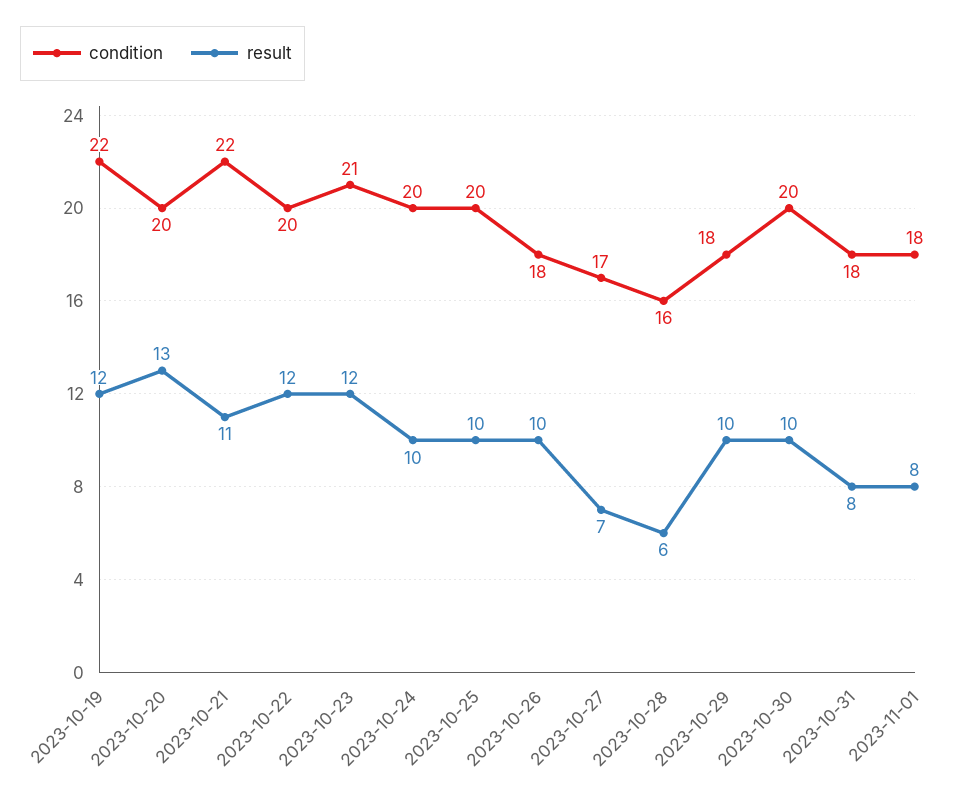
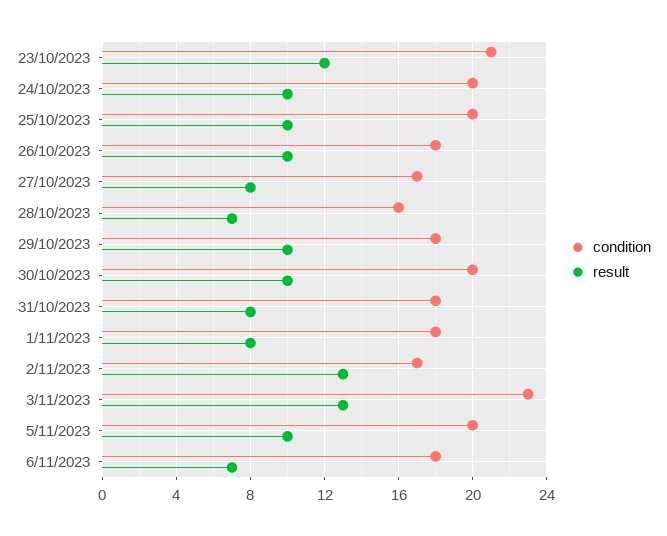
condition, 2023-10-19: 22 -> none
result, 2023-10-19: 12 -> none
condition, 2023-10-20: 20 -> none
result, 2023-10-20: 13 -> none
condition, 2023-10-21: 22 -> none
result, 2023-10-21: 11 -> none
condition, 2023-10-22: 20 -> none
result, 2023-10-22: 12 -> none
result, 2023-10-27: 7 -> 8
result, 2023-10-28: 6 -> 7
condition, 2/11/2023: none -> 17
result, 2/11/2023: none -> 13
condition, 3/11/2023: none -> 23
result, 3/11/2023: none -> 13
condition, 5/11/2023: none -> 20
result, 5/11/2023: none -> 10
condition, 6/11/2023: none -> 18
result, 6/11/2023: none -> 7

